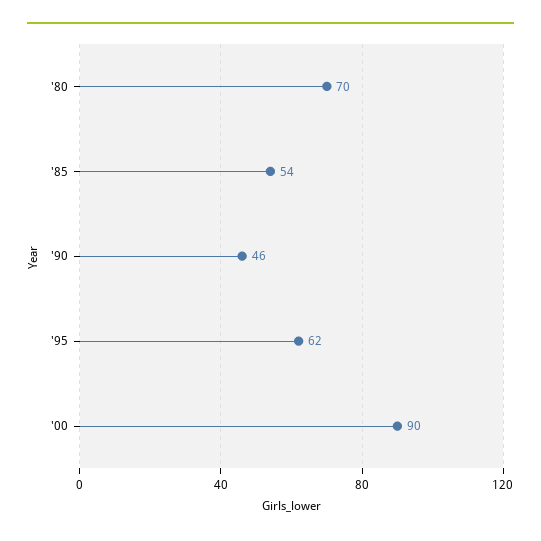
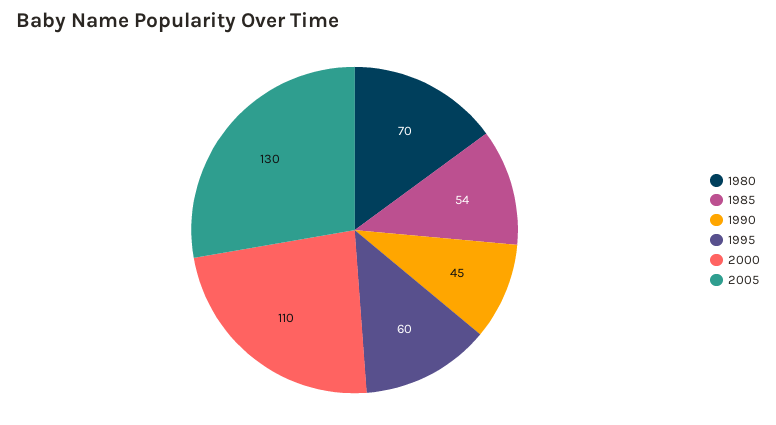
'90: 46 -> 45
'95: 62 -> 60
'00: 90 -> 110
2005: none -> 130

